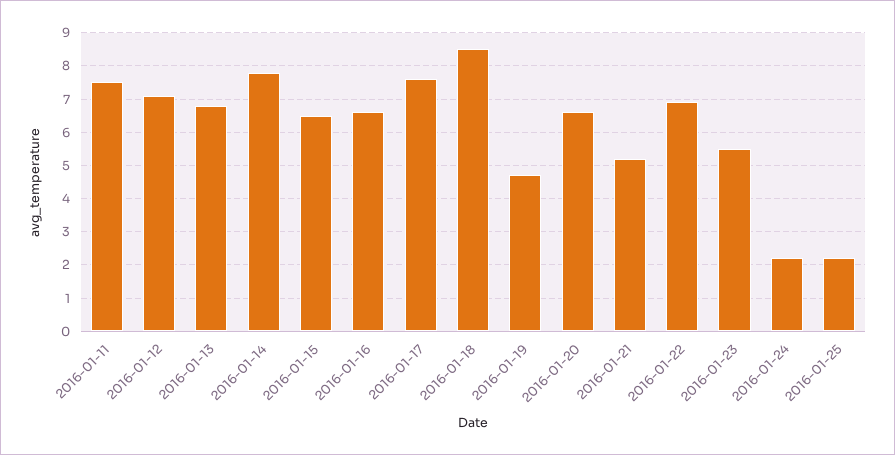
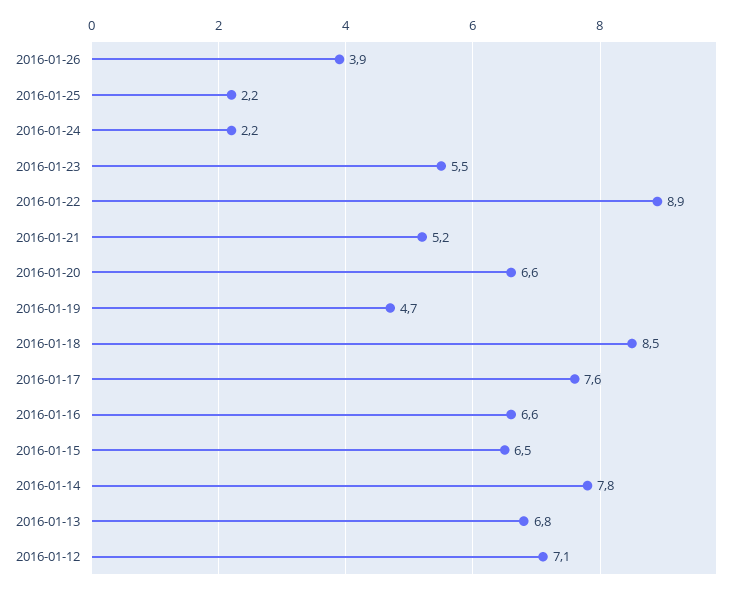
2016-01-11: 7.5 -> none
2016-01-22: 7 -> 8.9
2016-01-26: none -> 3.9

